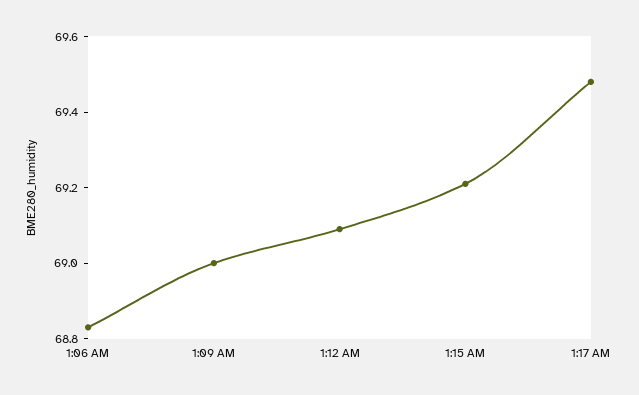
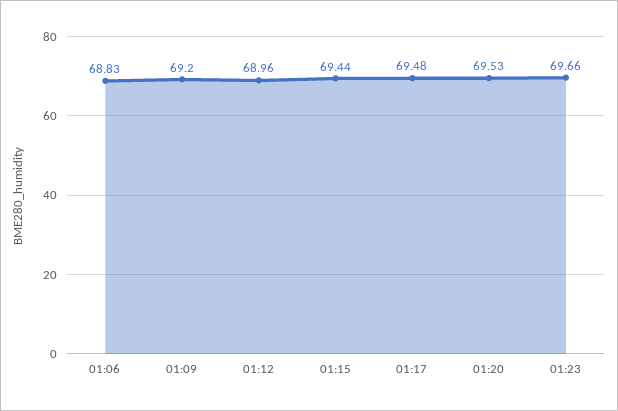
1:09 AM: 69 -> 69.2
1:12 AM: 69.1 -> 68.96
1:15 AM: 69.2 -> 69.44
01:20: none -> 69.53
01:23: none -> 69.66

